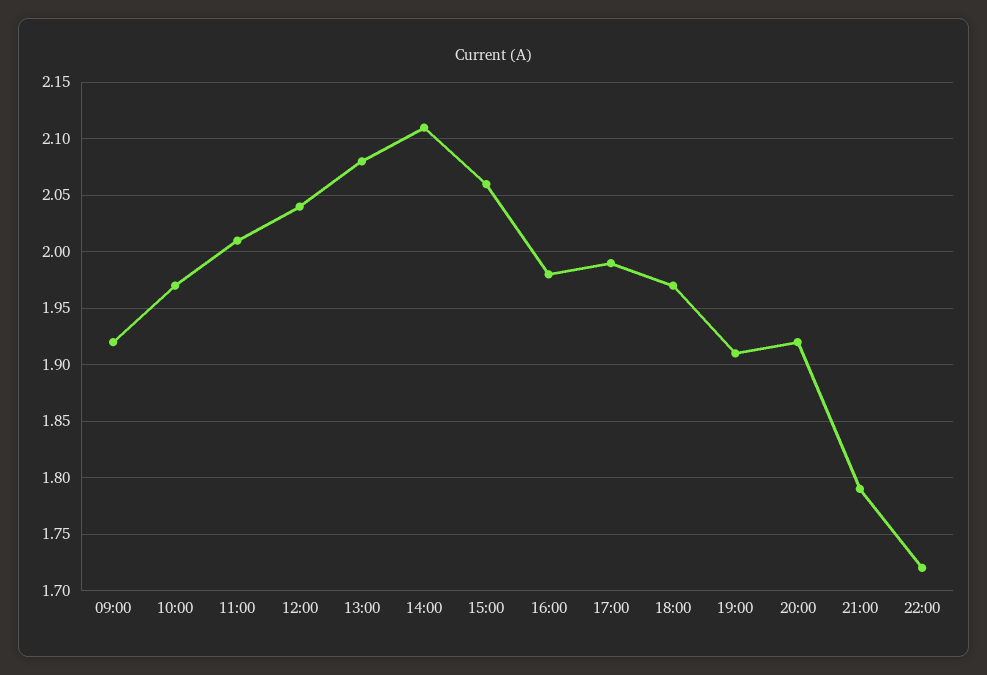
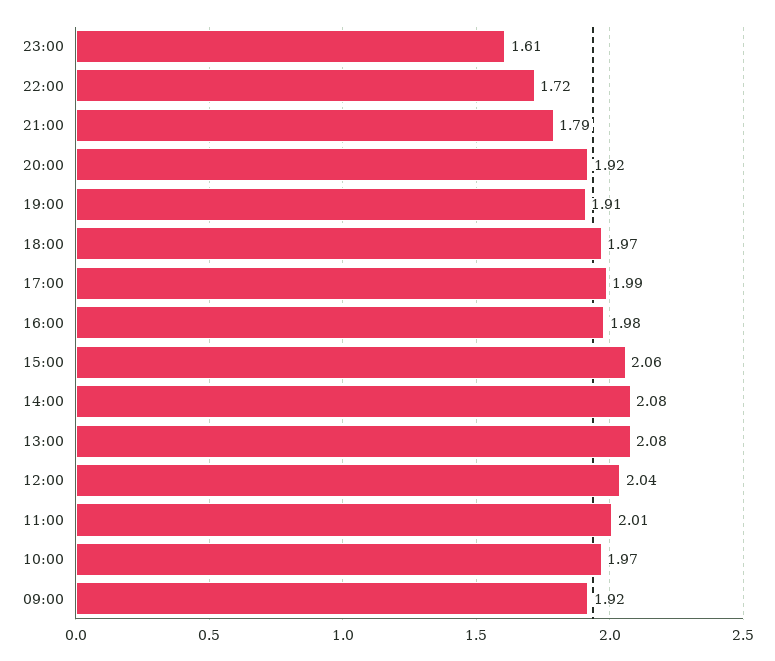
14:00: 2.11 -> 2.08
23:00: none -> 1.61

